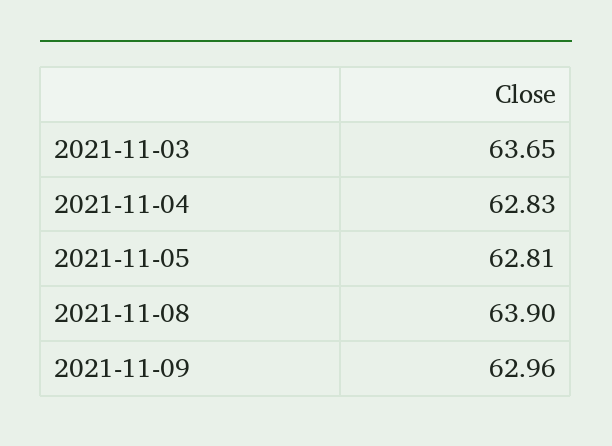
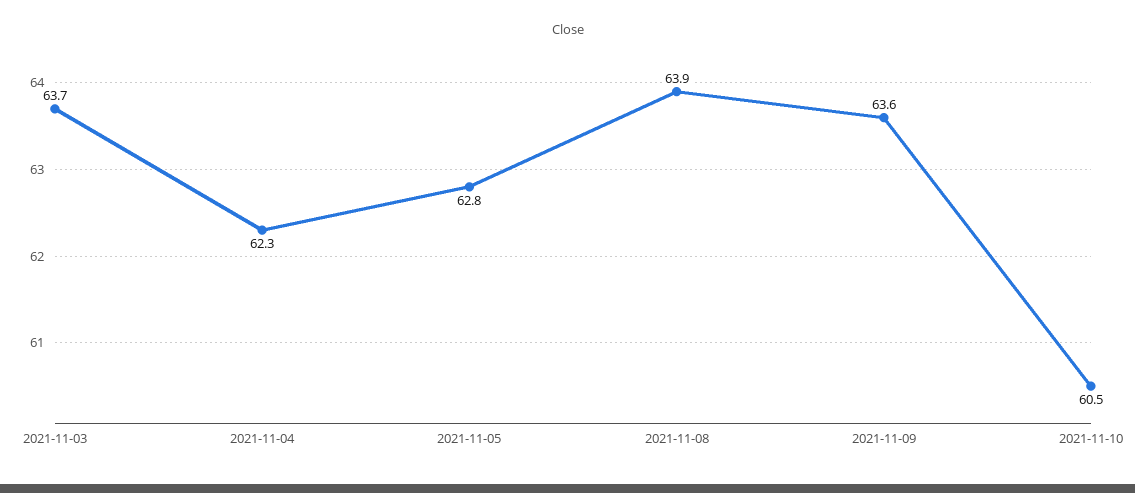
2021-11-04: 62.83 -> 62.3
2021-11-09: 62.96 -> 63.6
2021-11-10: none -> 60.5

